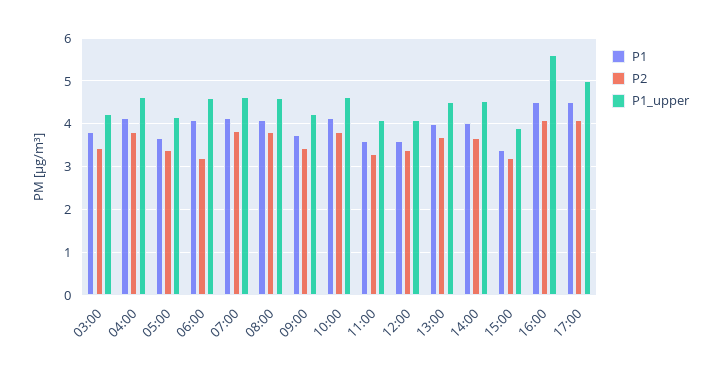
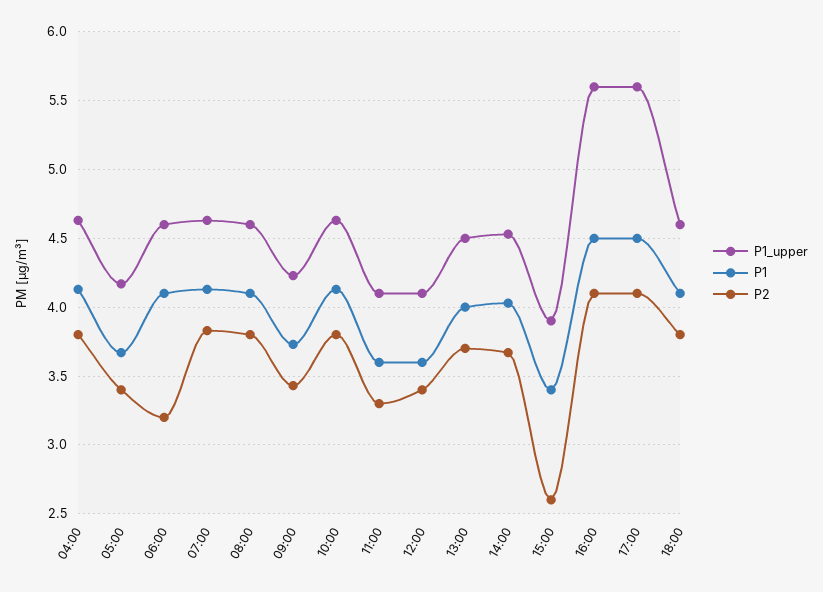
P1, 03:00: 3.8 -> none
P2, 03:00: 3.4 -> none
P1_upper, 03:00: 4.2 -> none
P2, 15:00: 3.2 -> 2.6
P1_upper, 17:00: 5 -> 5.6
P1_upper, 18:00: none -> 4.6
P1, 18:00: none -> 4.1
P2, 18:00: none -> 3.8

